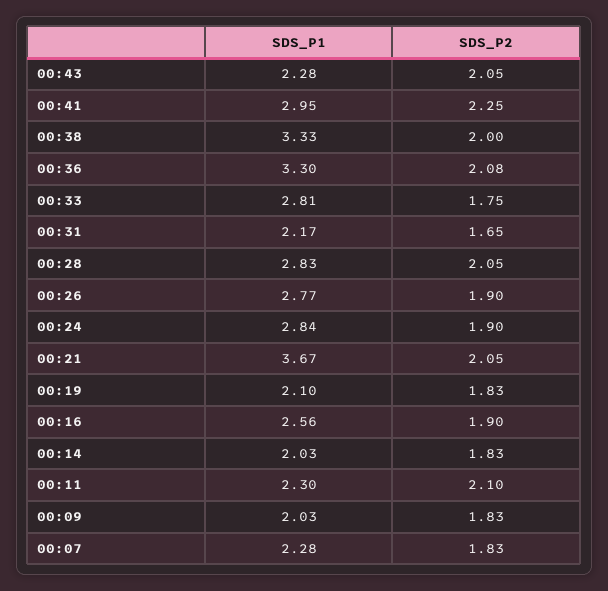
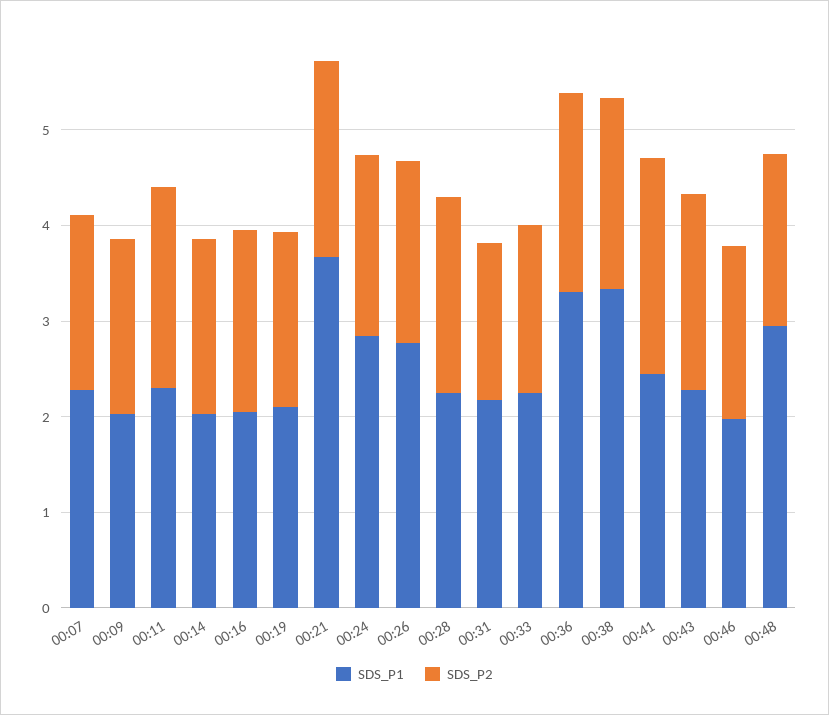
SDS_P1, 00:41: 2.95 -> 2.4
SDS_P1, 00:33: 2.81 -> 2.2
SDS_P1, 00:28: 2.83 -> 2.2
SDS_P1, 00:16: 2.56 -> 2
SDS_P1, 00:46: none -> 2
SDS_P2, 00:46: none -> 1.8
SDS_P1, 00:48: none -> 3
SDS_P2, 00:48: none -> 1.8

